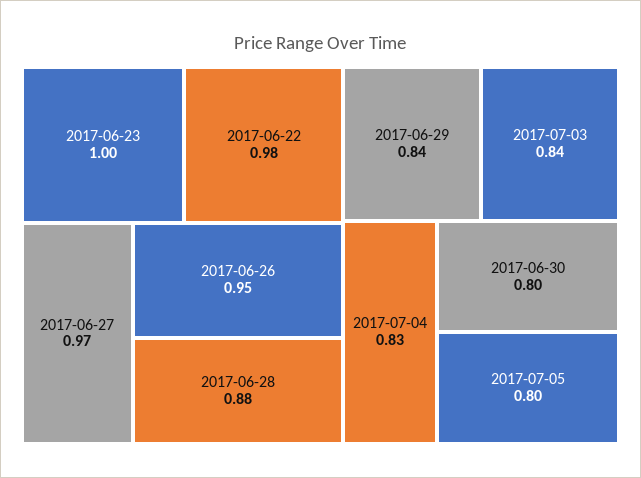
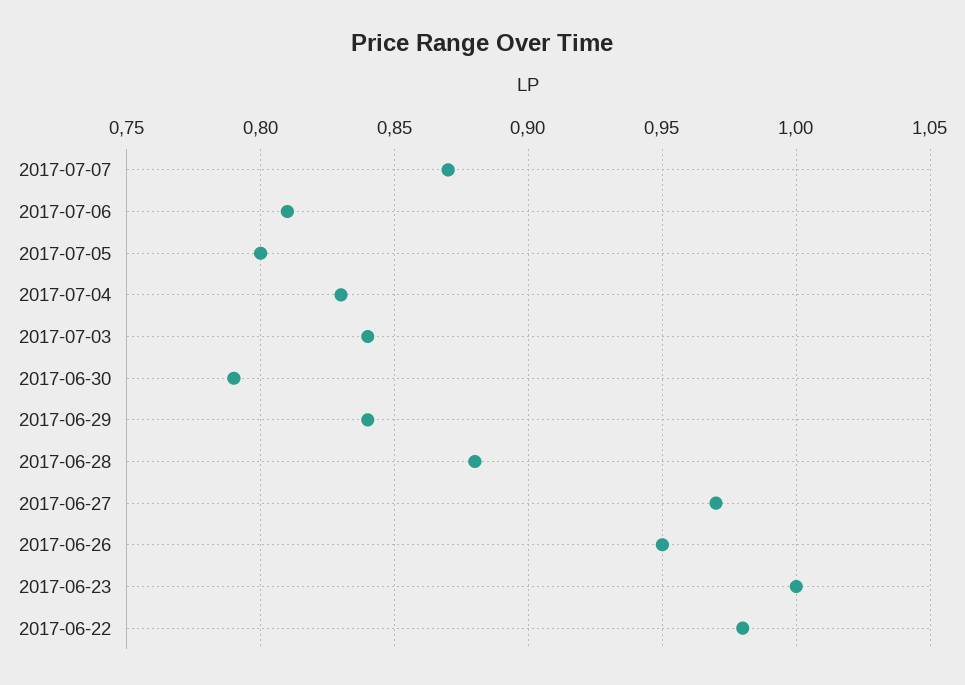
2017-06-30: 0.8 -> 0.79
2017-07-07: none -> 0.87
2017-07-06: none -> 0.81

